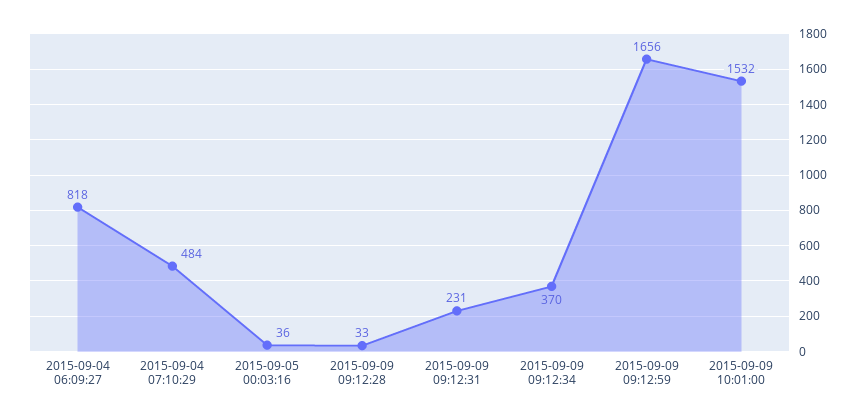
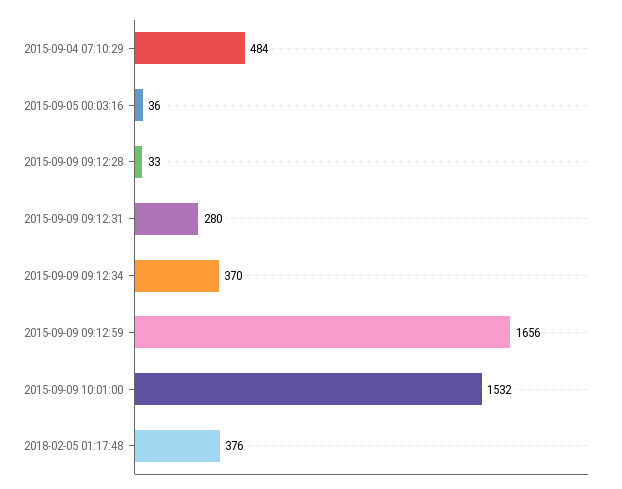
2015-09-04 06:09:27: 818 -> none
2015-09-09 09:12:31: 231 -> 280
2018-02-05 01:17:48: none -> 376

